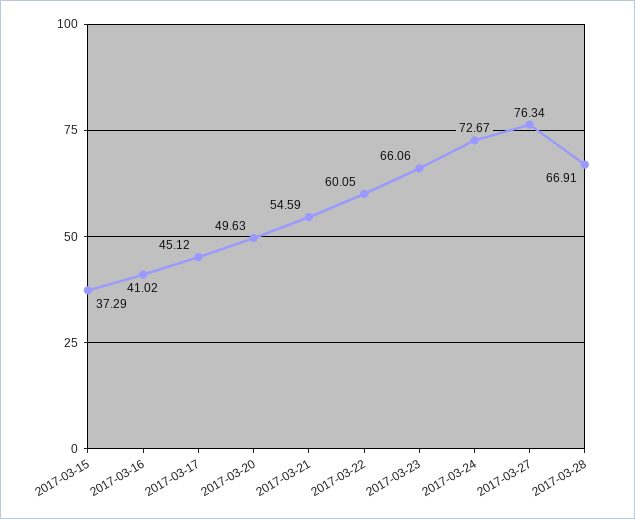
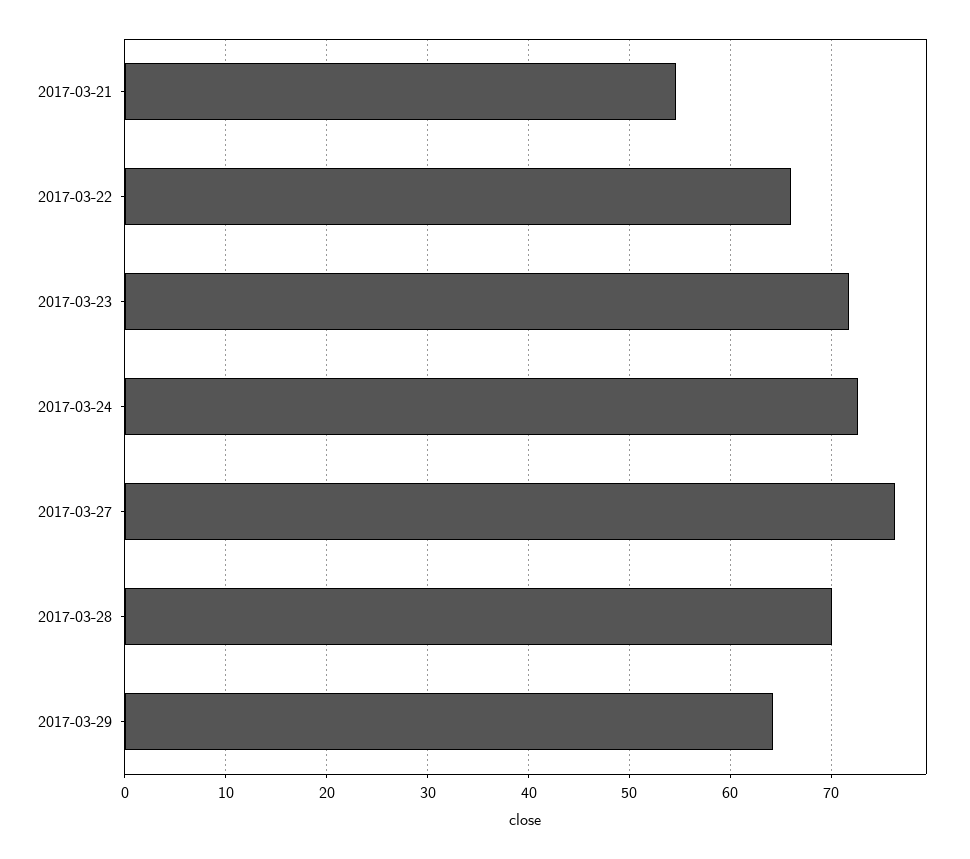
2017-03-15: 37.29 -> none
2017-03-16: 41.02 -> none
2017-03-17: 45.12 -> none
2017-03-20: 49.63 -> none
2017-03-22: 60.05 -> 66
2017-03-23: 66.06 -> 72
2017-03-28: 66.91 -> 70
2017-03-29: none -> 64

